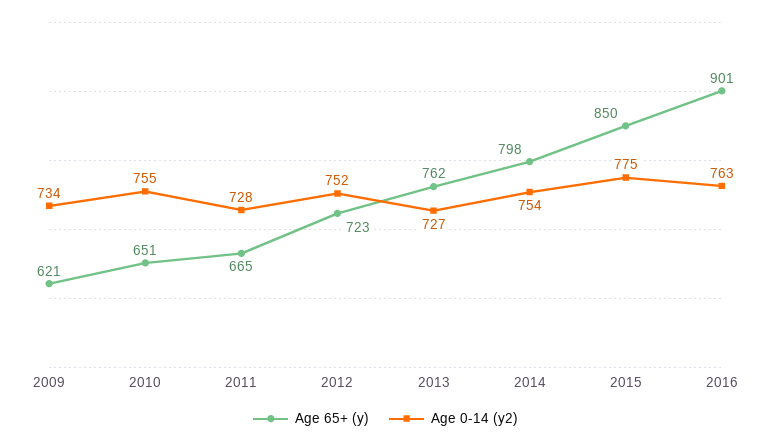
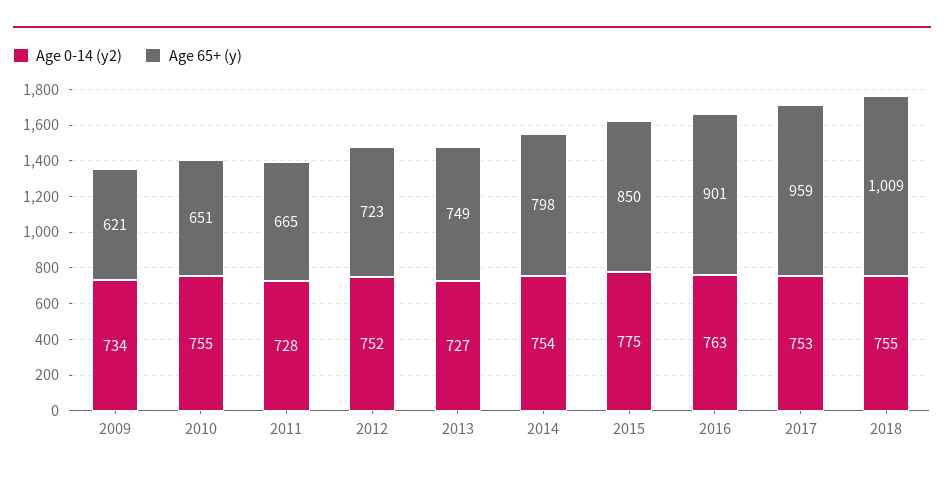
Age 65+ (y), 2013: 762 -> 749
Age 0-14 (y2), 2017: none -> 753
Age 65+ (y), 2017: none -> 959
Age 0-14 (y2), 2018: none -> 755
Age 65+ (y), 2018: none -> 1009

